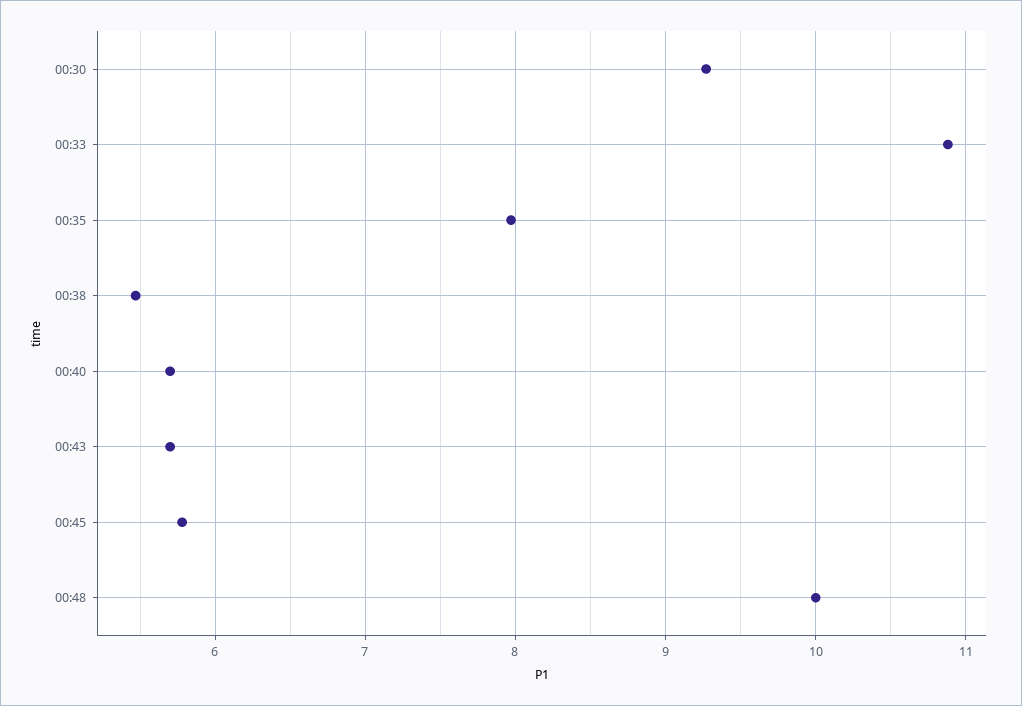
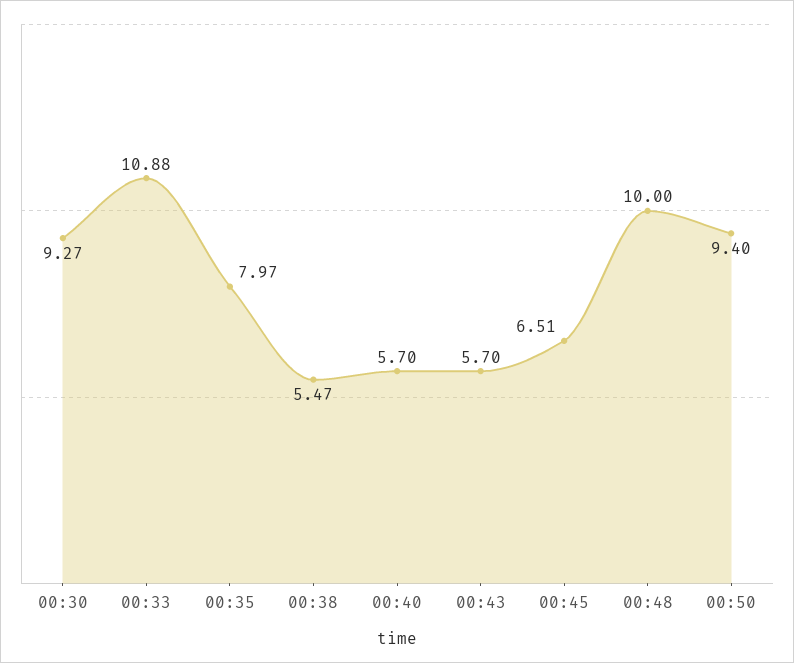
00:45: 5.8 -> 6.51
00:50: none -> 9.4

